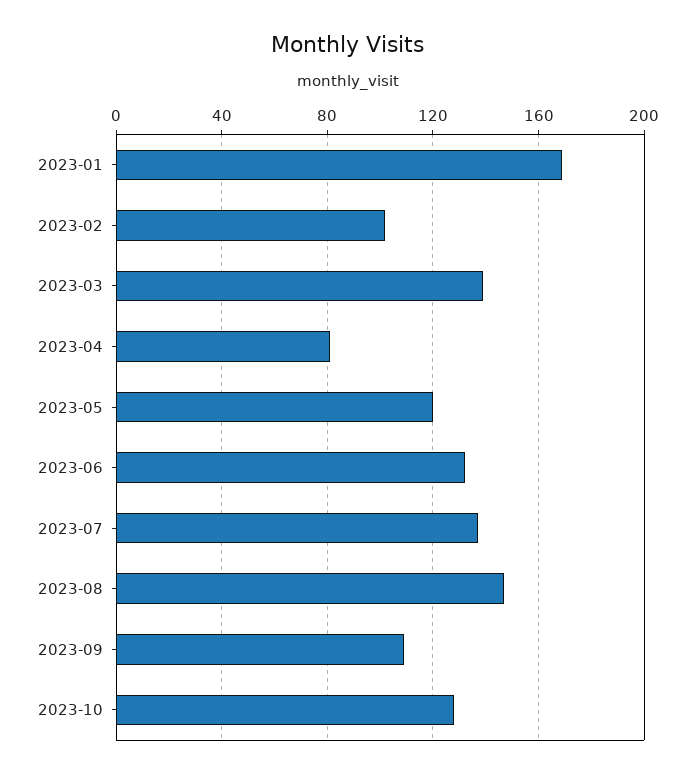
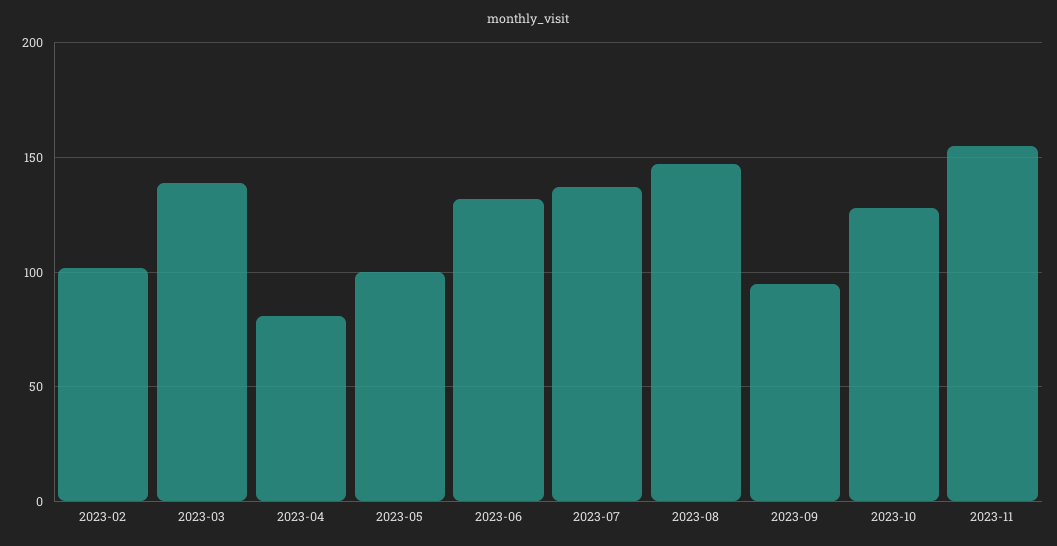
2023-01: 170 -> none
2023-05: 120 -> 100
2023-09: 110 -> 95
2023-11: none -> 155

